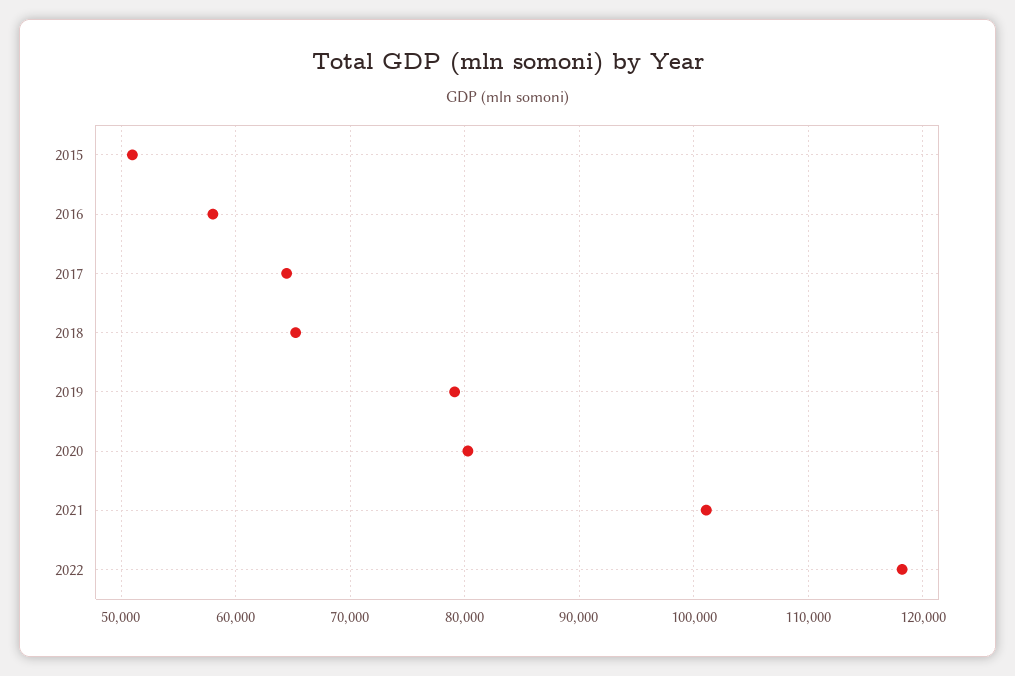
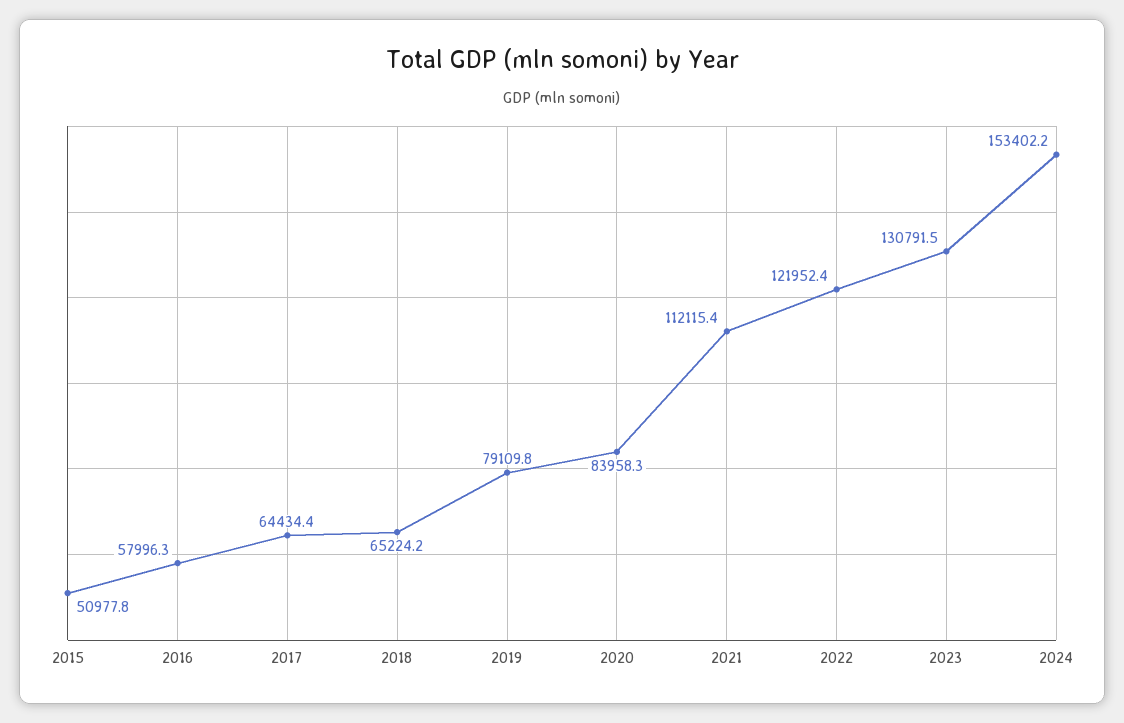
2020: 80000 -> 83958.3
2021: 101000 -> 112115.4
2022: 118000 -> 121952.4
2023: none -> 130791.5
2024: none -> 153402.2

